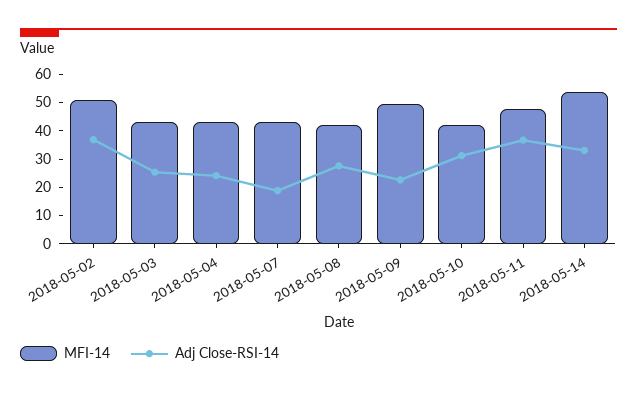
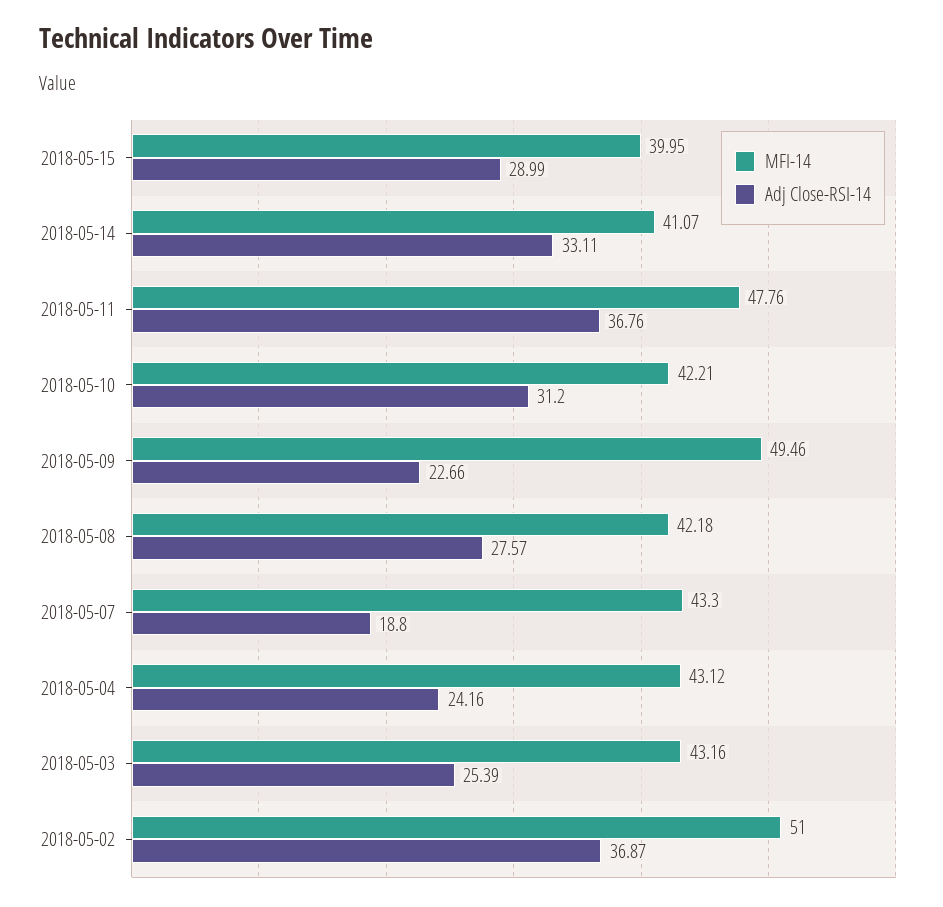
MFI-14, 2018-05-14: 55 -> 41.07
MFI-14, 2018-05-15: none -> 39.95
Adj Close-RSI-14, 2018-05-15: none -> 28.99

